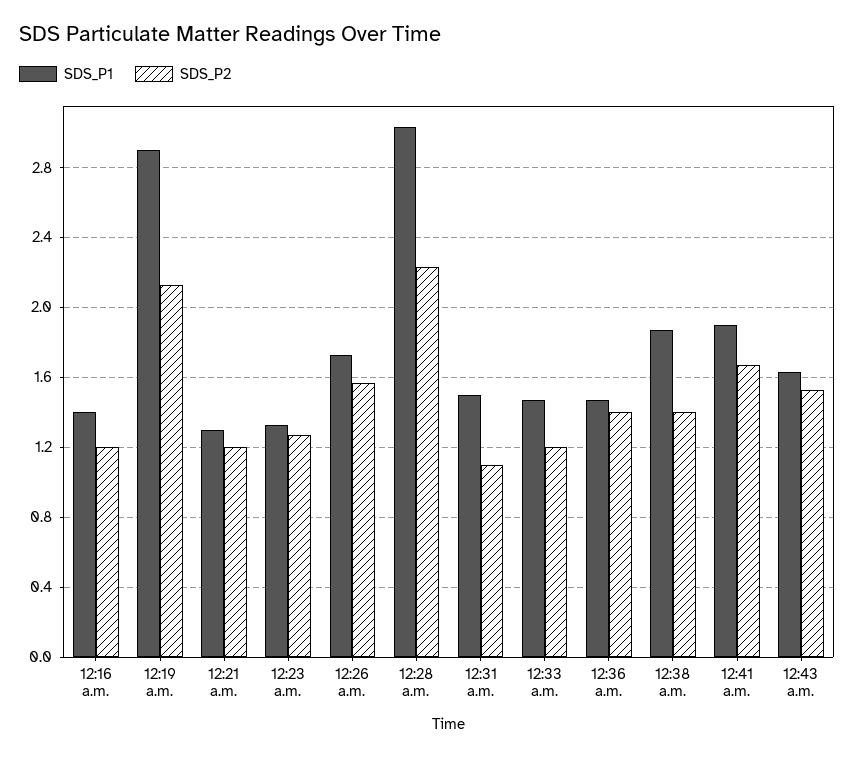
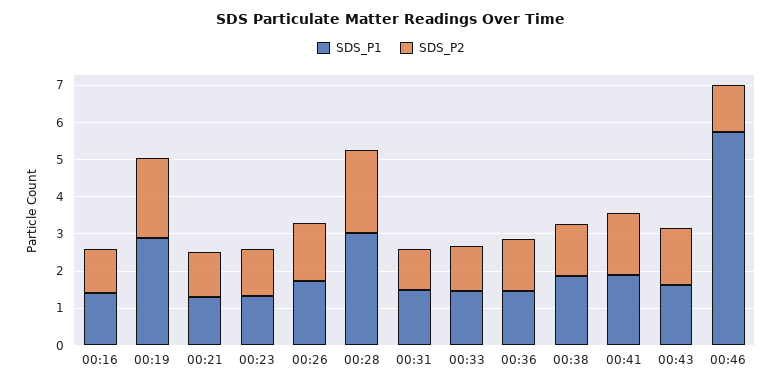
SDS_P1, 00:46: none -> 5.75
SDS_P2, 00:46: none -> 1.25

